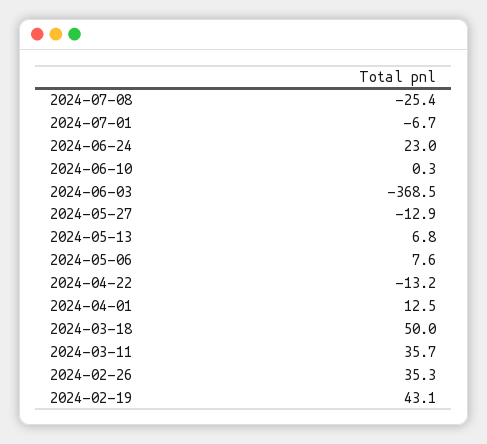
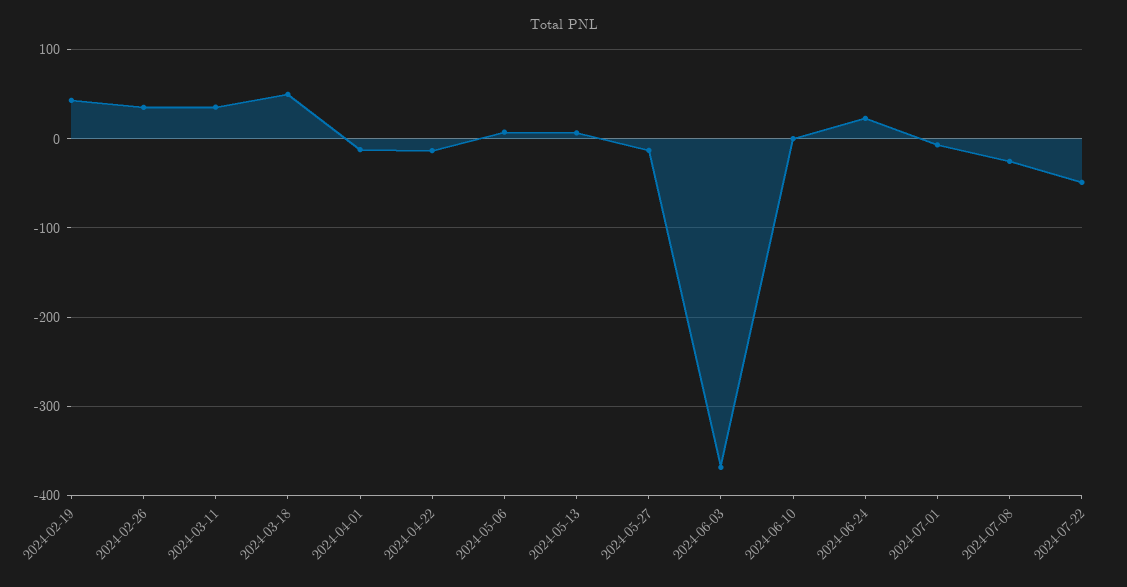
2024-04-01: 12.5 -> -10
2024-07-22: none -> -50

